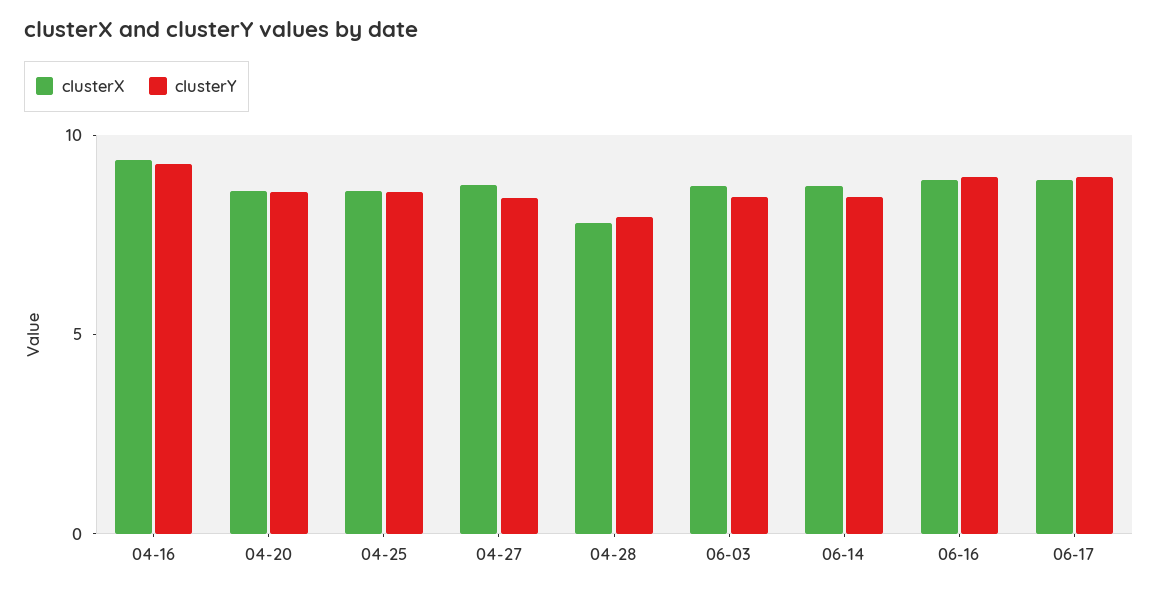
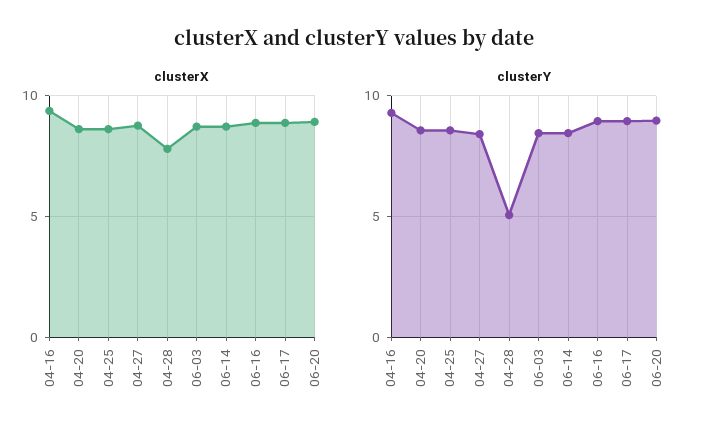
clusterY, 04-28: 8 -> 5
clusterX, 06-20: none -> 9
clusterY, 06-20: none -> 9

